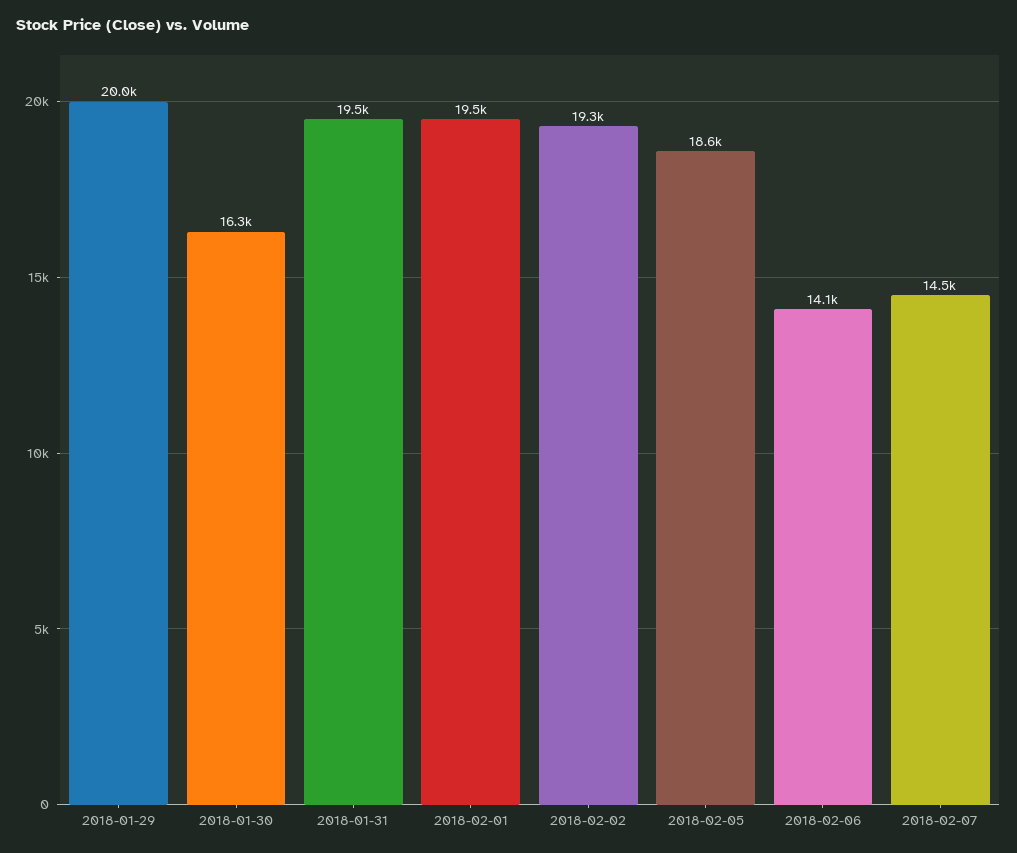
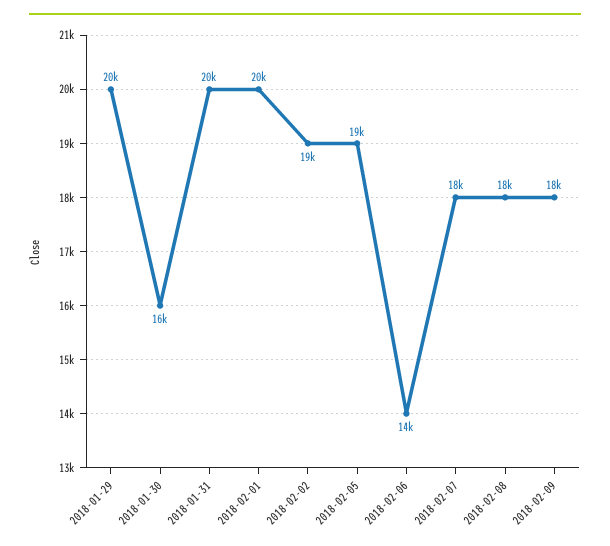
2018-02-07: 14500 -> 18000
2018-02-08: none -> 18000
2018-02-09: none -> 18000

